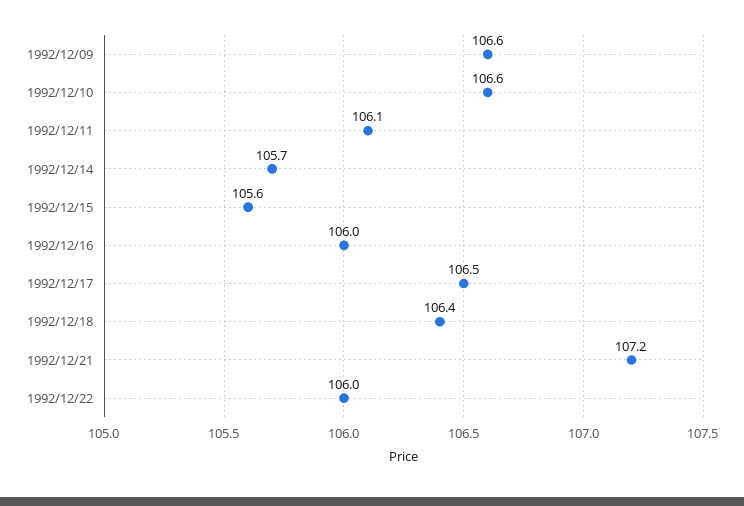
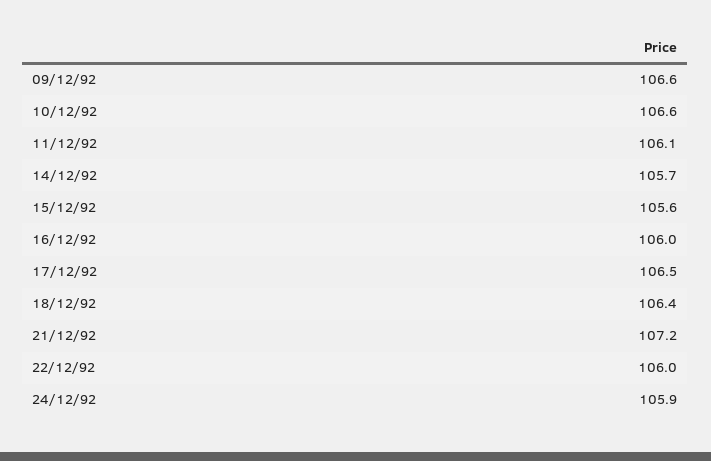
24/12/92: none -> 105.9

